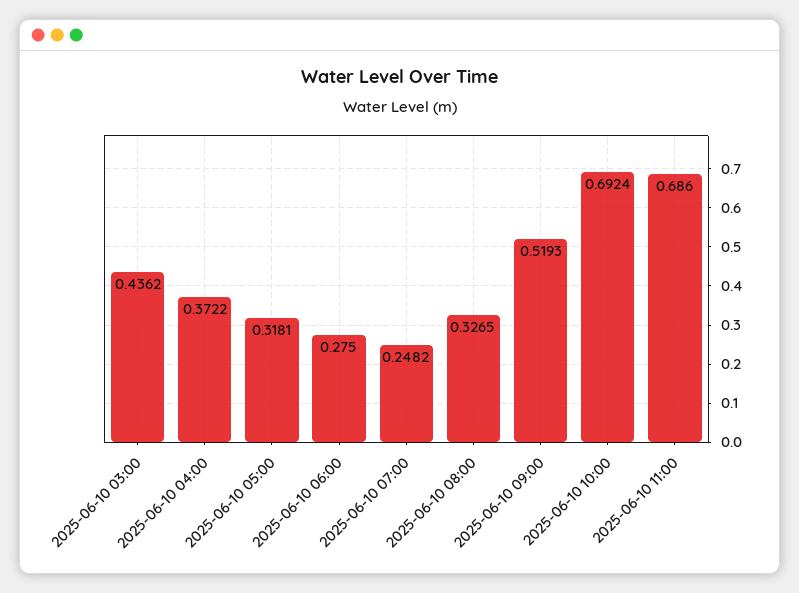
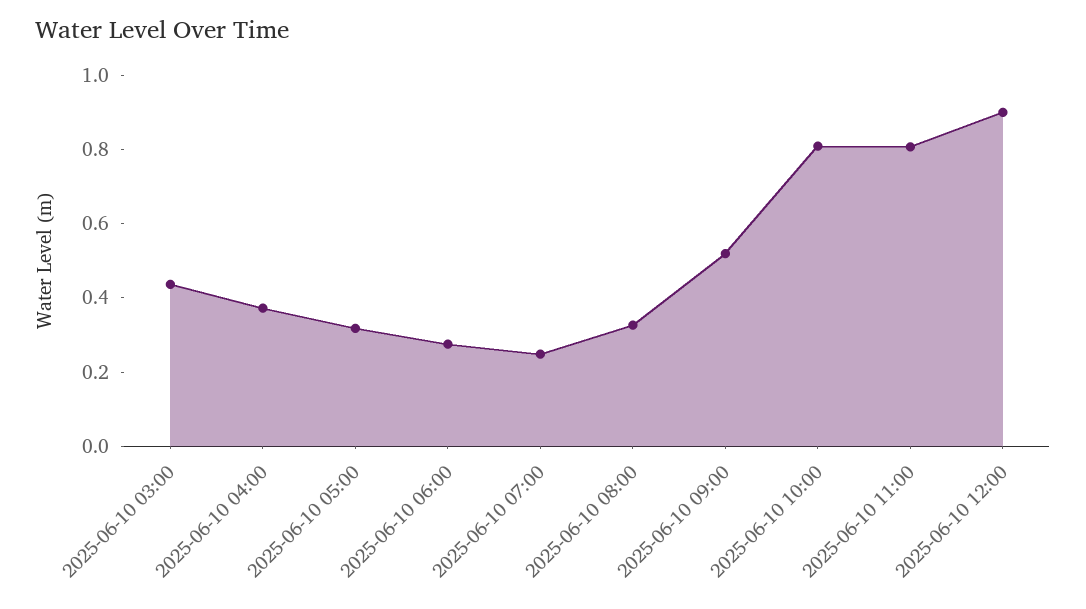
2025-06-10 10:00: 0.6924 -> 0.8
2025-06-10 11:00: 0.686 -> 0.8
2025-06-10 12:00: none -> 0.9

